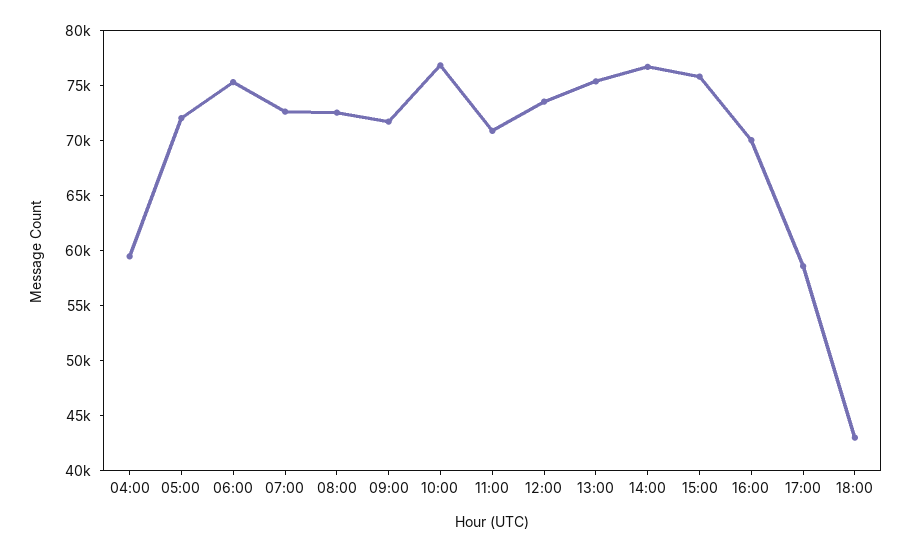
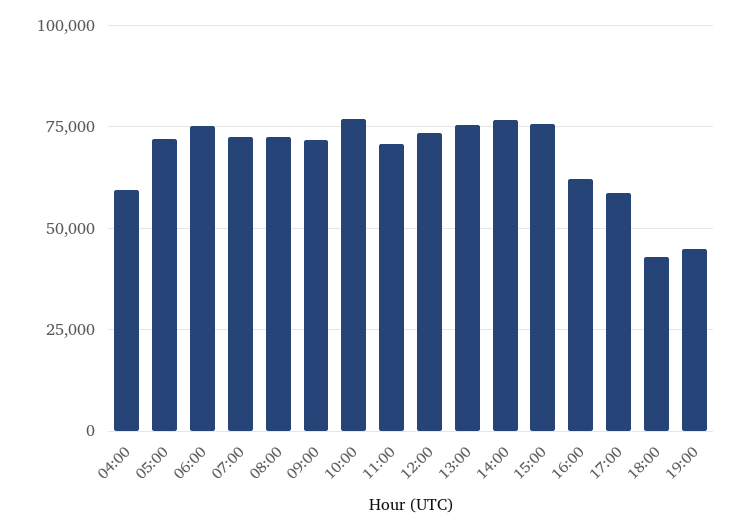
16:00: 70000 -> 62500
19:00: none -> 45000

